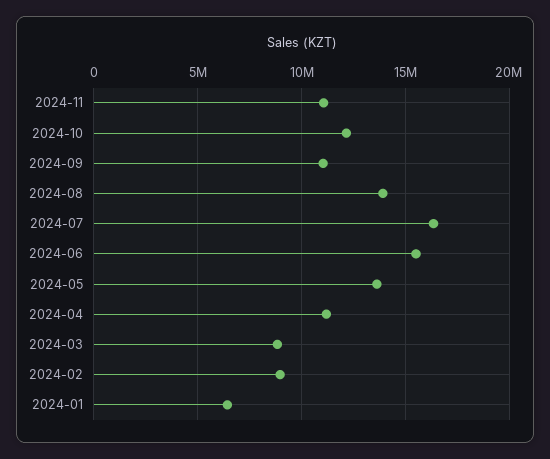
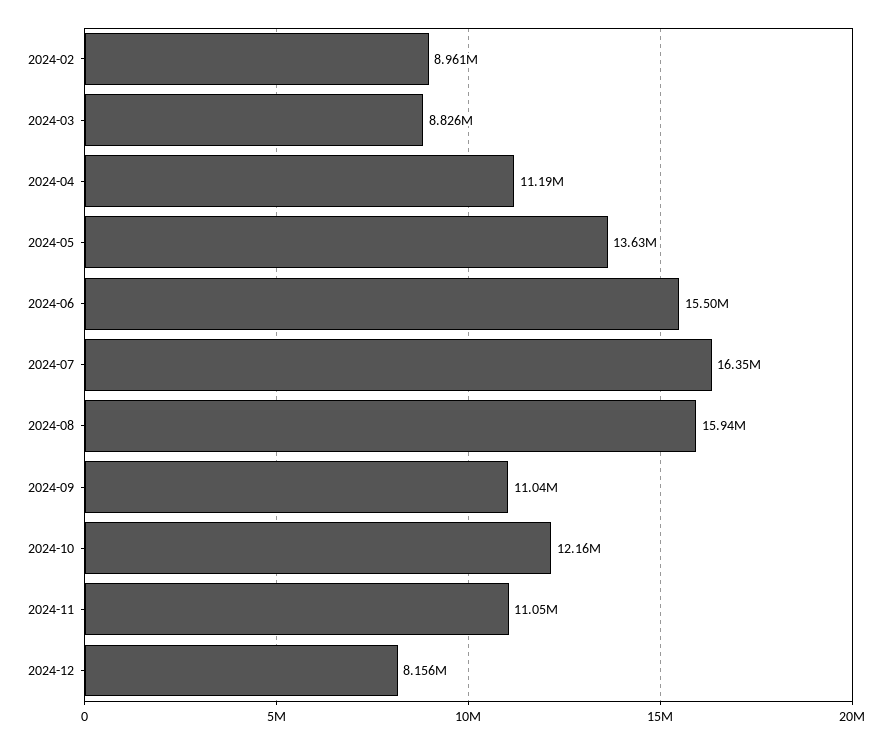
2024-08: 14000000 -> 15940000
2024-01: 6500000 -> none
2024-12: none -> 8156000

